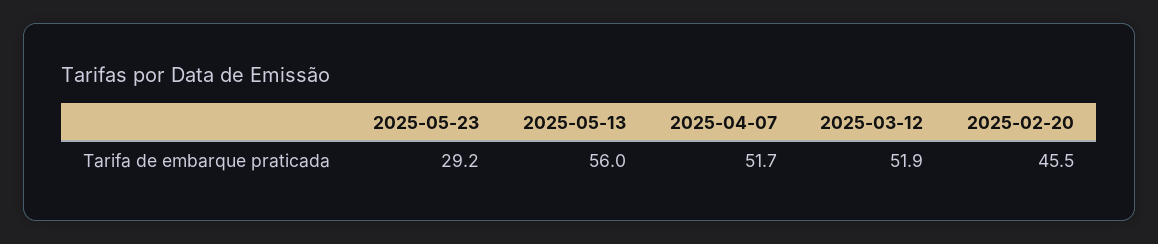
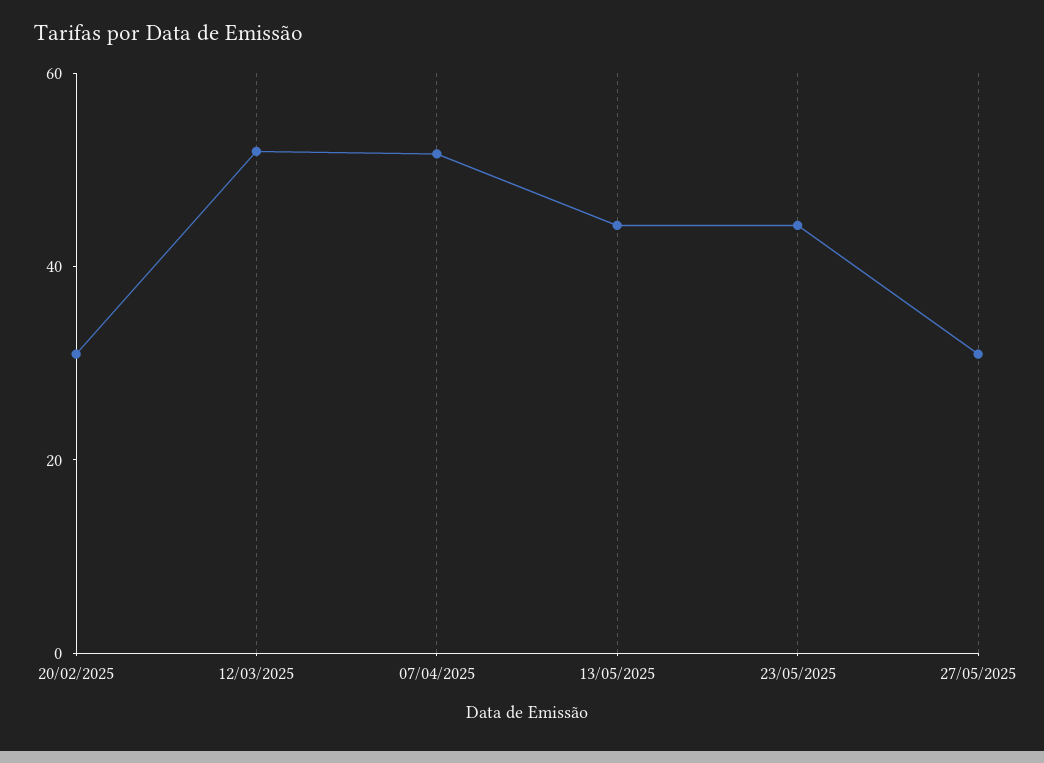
2025-05-23: 29.2 -> 45
2025-05-13: 56 -> 45
2025-02-20: 45.5 -> 30
27/05/2025: none -> 30

